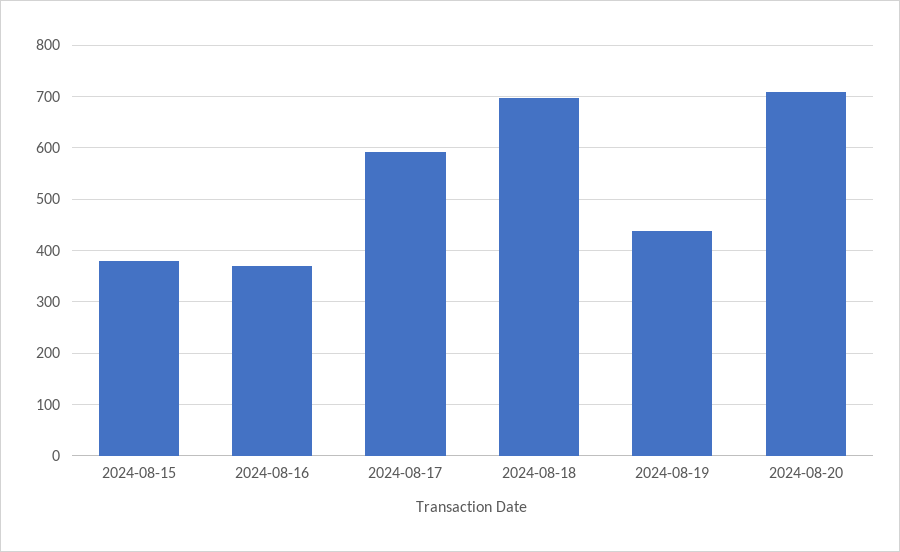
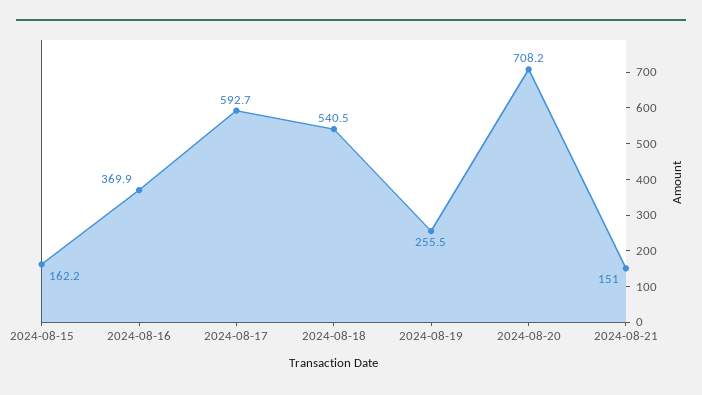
2024-08-15: 380 -> 162.2
2024-08-18: 700 -> 540.5
2024-08-19: 440 -> 255.5
2024-08-21: none -> 151

